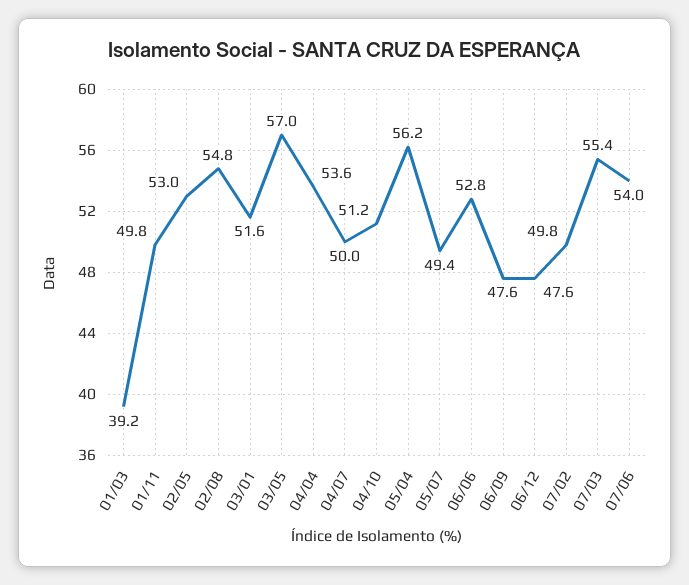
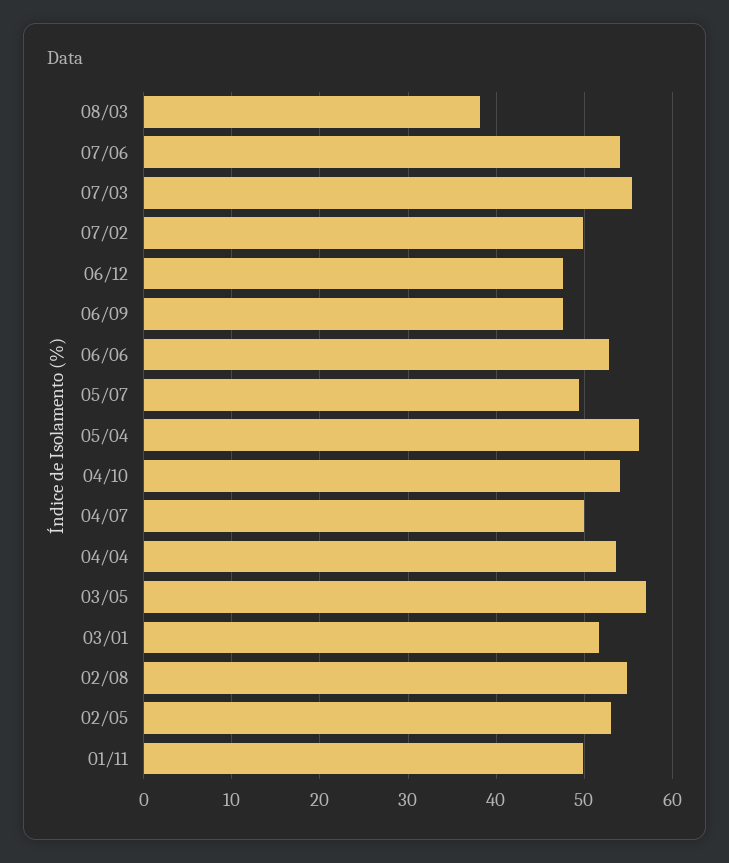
01/03: 39.2 -> none
04/10: 51.2 -> 54
08/03: none -> 38

